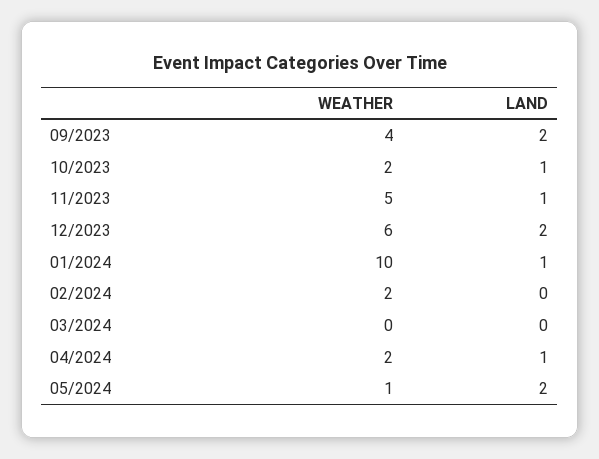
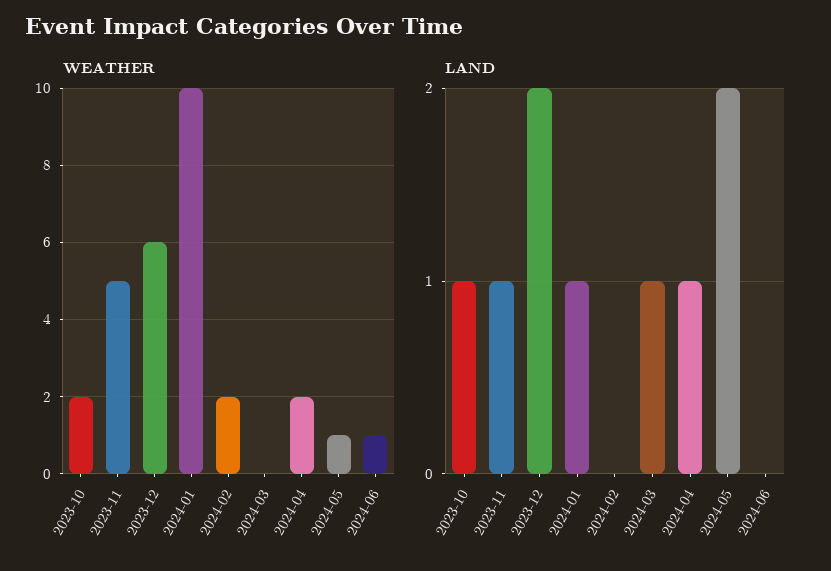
WEATHER, 09/2023: 4 -> none
LAND, 09/2023: 2 -> none
LAND, 03/2024: 0 -> 1
WEATHER, 2024-06: none -> 1
LAND, 2024-06: none -> 0

